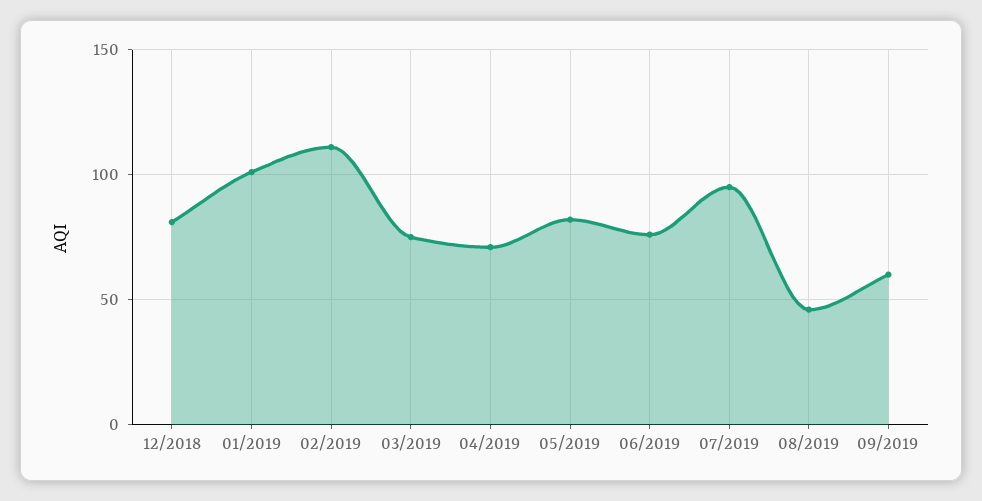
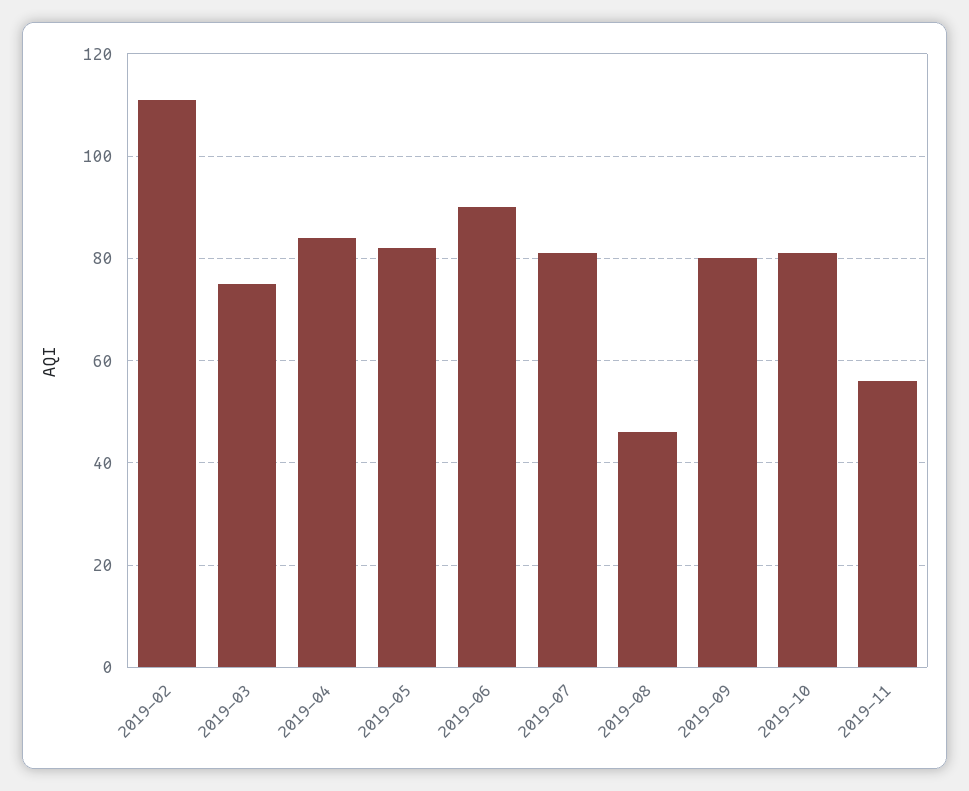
12/2018: 80 -> none
01/2019: 100 -> none
04/2019: 70 -> 85
06/2019: 75 -> 90
07/2019: 95 -> 80
09/2019: 60 -> 80
2019-10: none -> 80
2019-11: none -> 55

